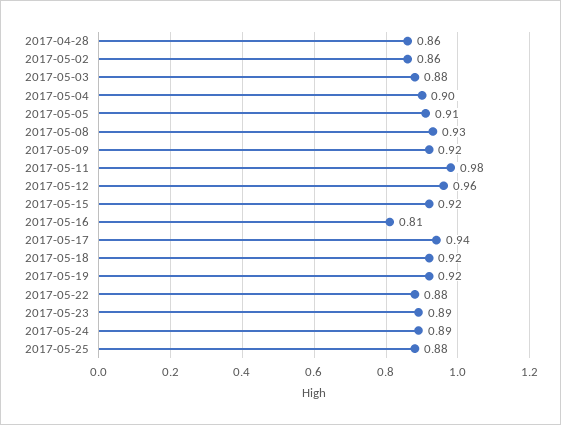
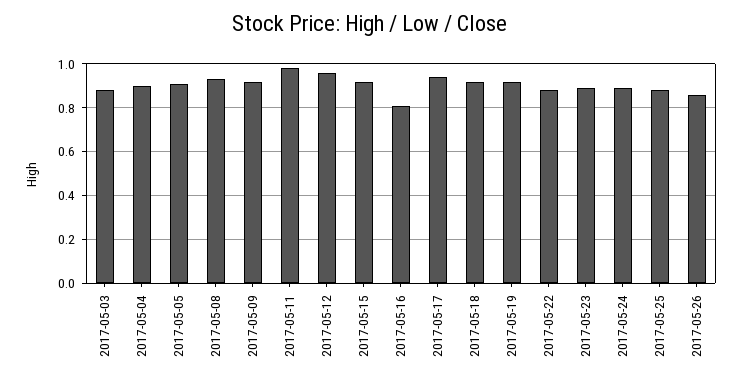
2017-04-28: 0.86 -> none
2017-05-02: 0.86 -> none
2017-05-26: none -> 0.85

